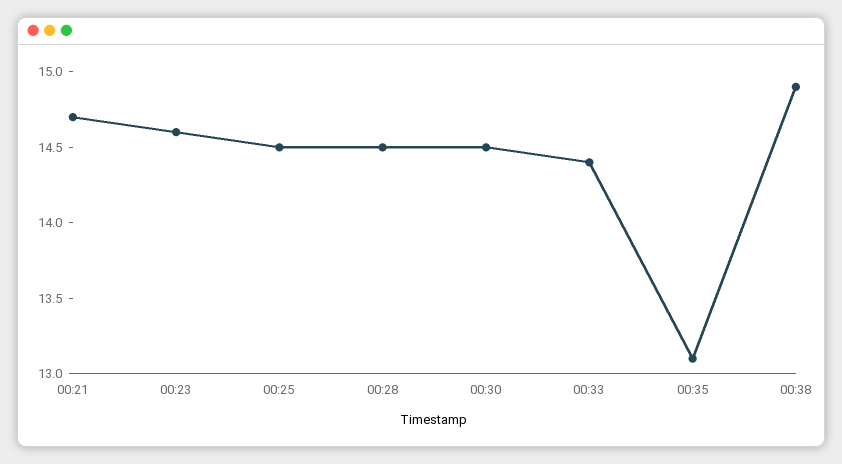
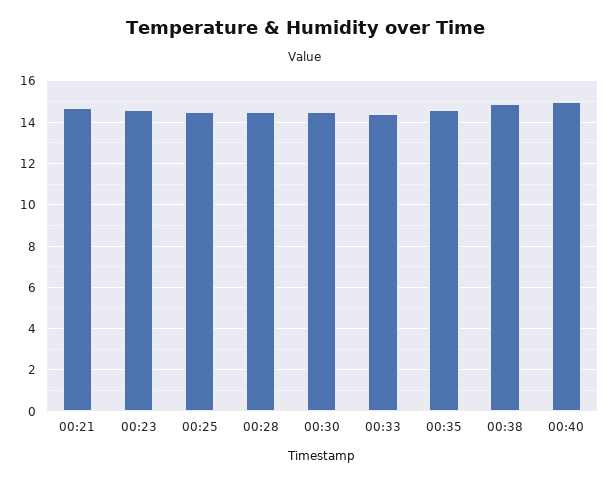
00:35: 13.1 -> 14.5
00:40: none -> 15

